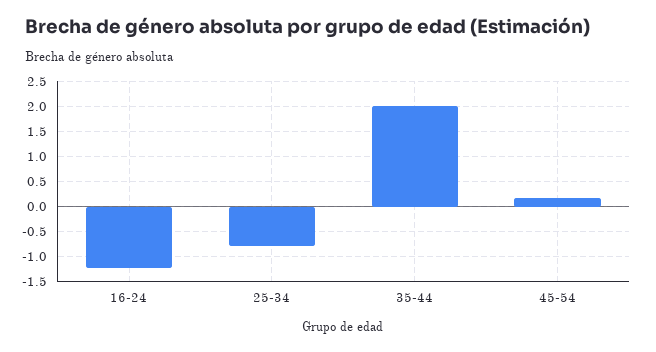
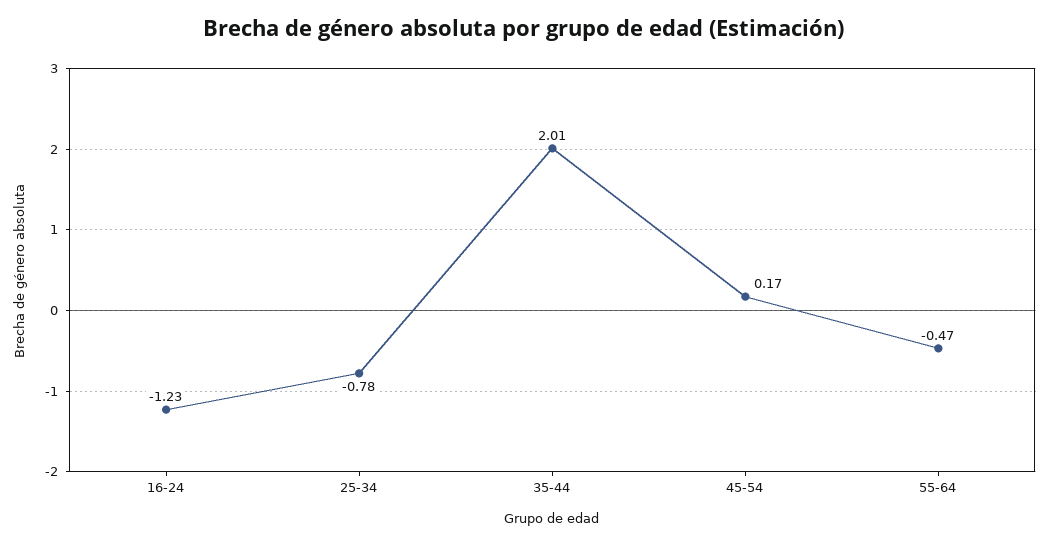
55-64: none -> -0.47

